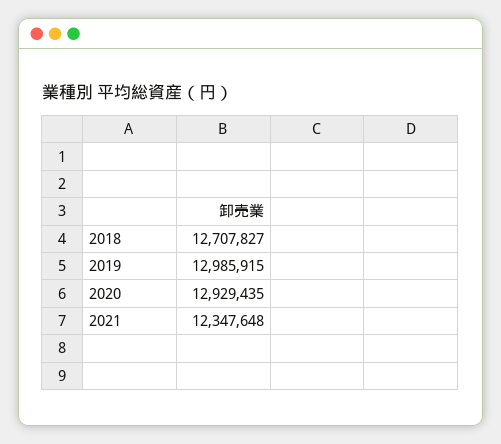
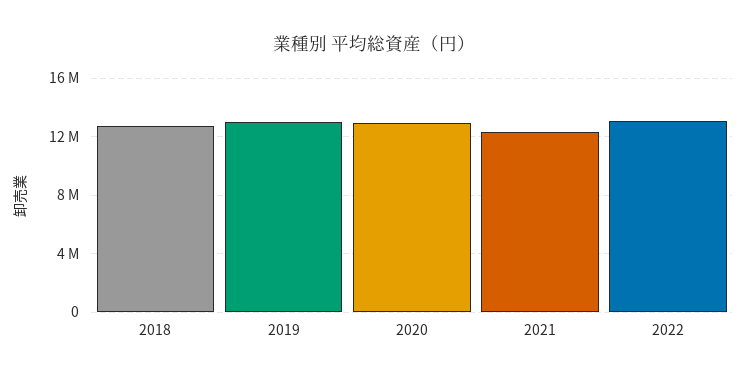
2022: none -> 13000000

